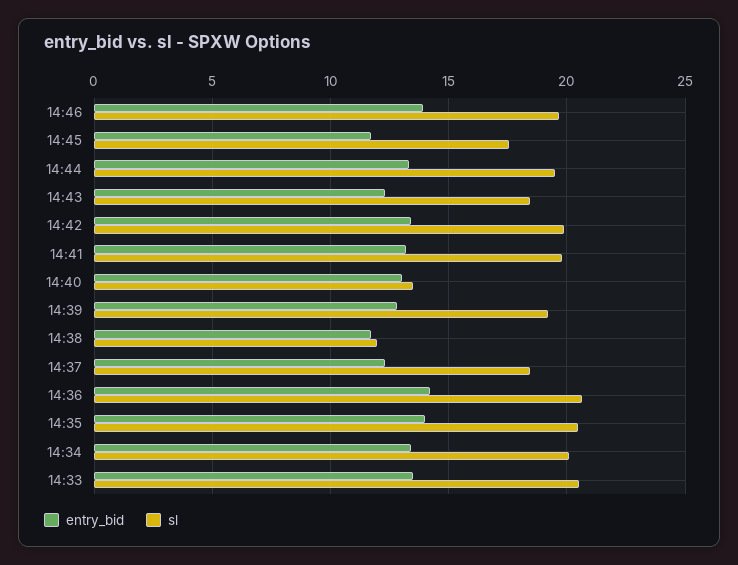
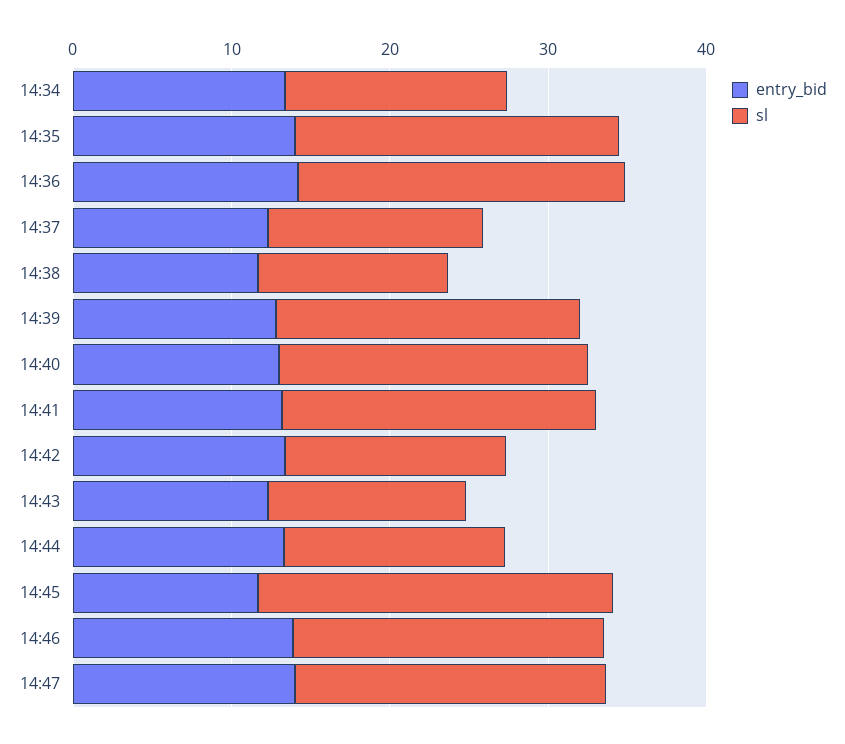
sl, 14:45: 17.5 -> 22
sl, 14:44: 19.5 -> 14
sl, 14:43: 18.5 -> 12
sl, 14:42: 20 -> 14
sl, 14:40: 13.5 -> 20
sl, 14:37: 18.5 -> 14
sl, 14:34: 20 -> 14
entry_bid, 14:33: 13.5 -> none
sl, 14:33: 20.5 -> none
entry_bid, 14:47: none -> 14
sl, 14:47: none -> 20

